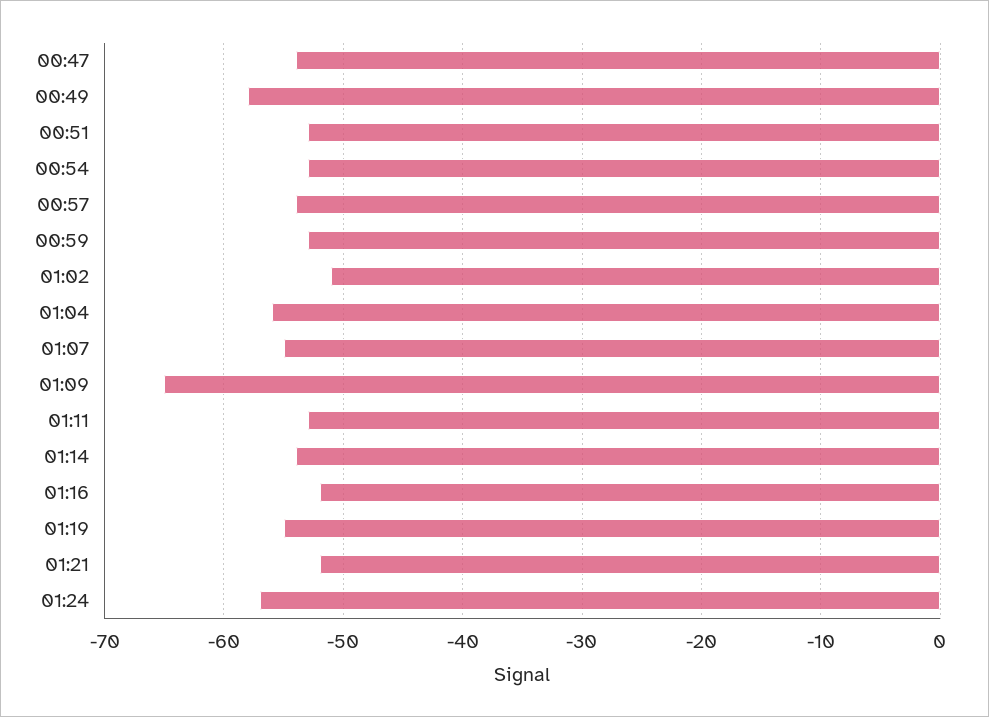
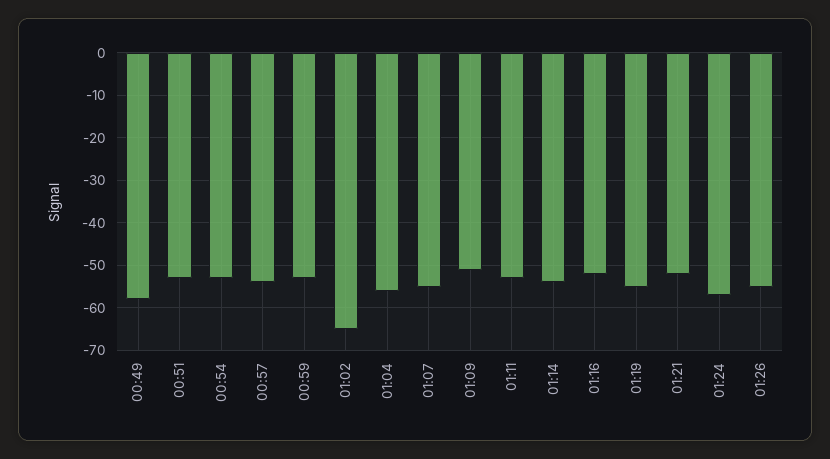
00:47: -54 -> none
01:02: -51 -> -65
01:09: -65 -> -50
01:26: none -> -55

